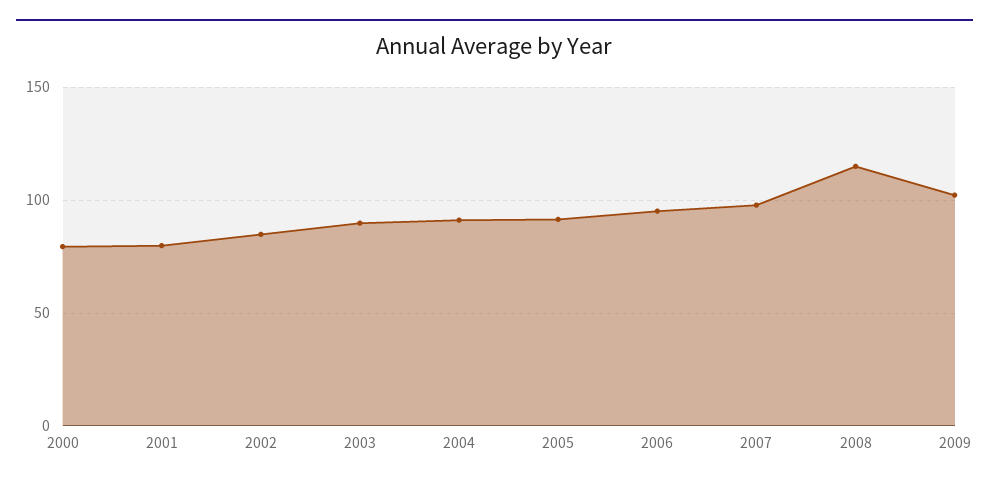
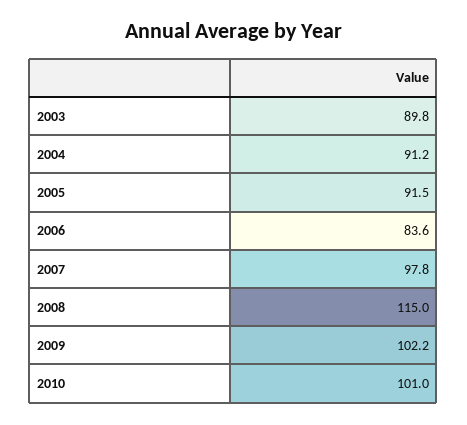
2000: 80 -> none
2001: 80 -> none
2002: 85 -> none
2006: 95 -> 83.6
2010: none -> 101

